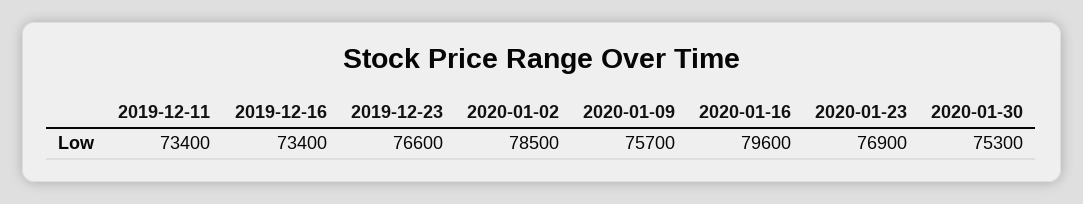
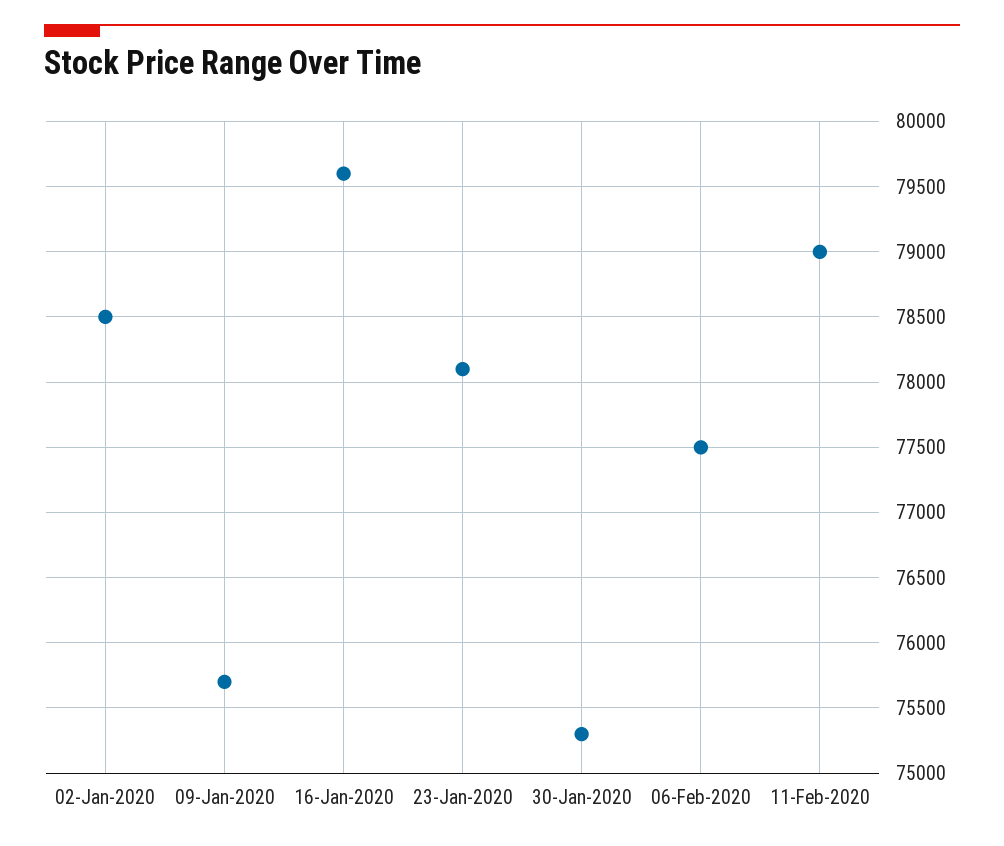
2019-12-11: 73400 -> none
2019-12-16: 73400 -> none
2019-12-23: 76600 -> none
2020-01-23: 76900 -> 78100
06-Feb-2020: none -> 77500
11-Feb-2020: none -> 79000

